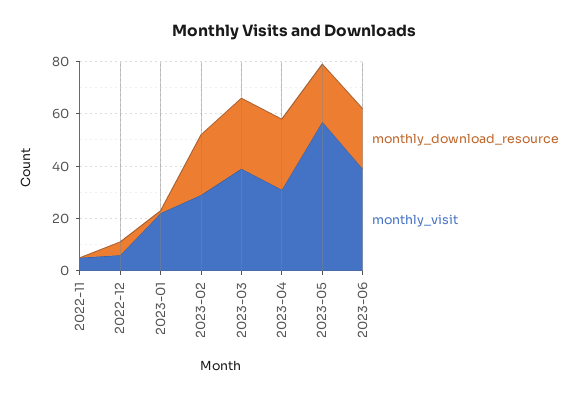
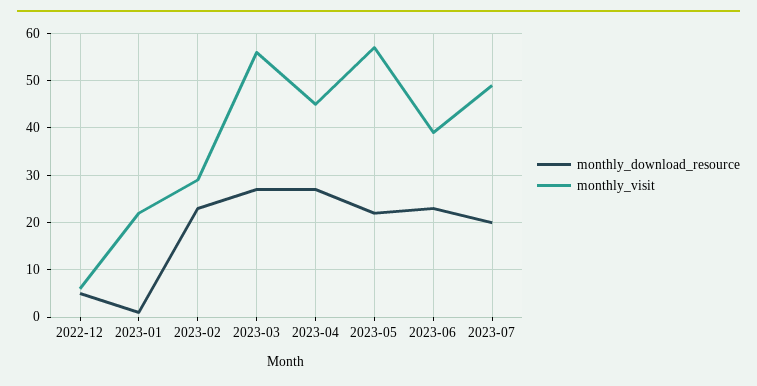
monthly_download_resource, 2022-11: 0 -> none
monthly_visit, 2022-11: 5 -> none
monthly_visit, 2023-03: 40 -> 55
monthly_visit, 2023-04: 30 -> 45
monthly_download_resource, 2023-07: none -> 20
monthly_visit, 2023-07: none -> 50

